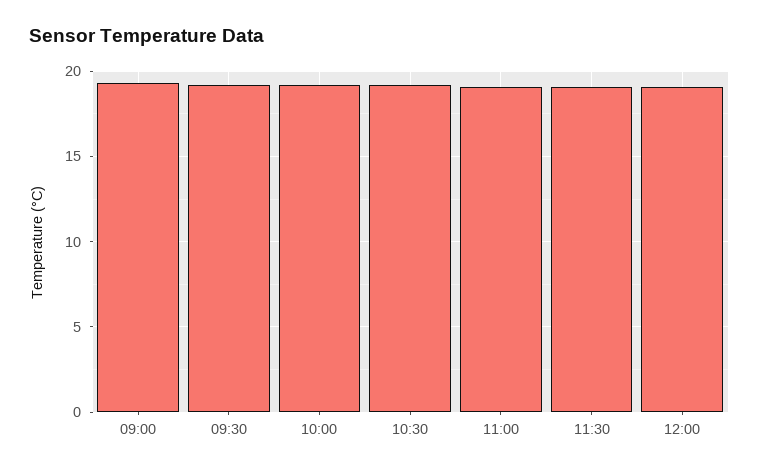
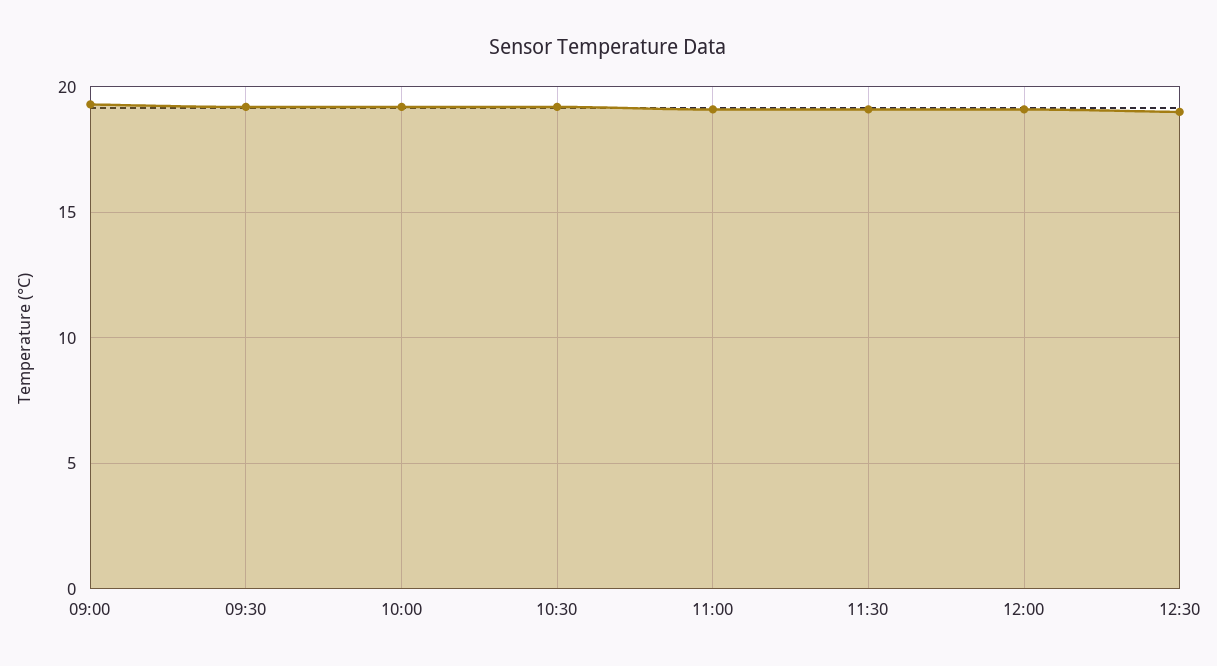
12:30: none -> 19

